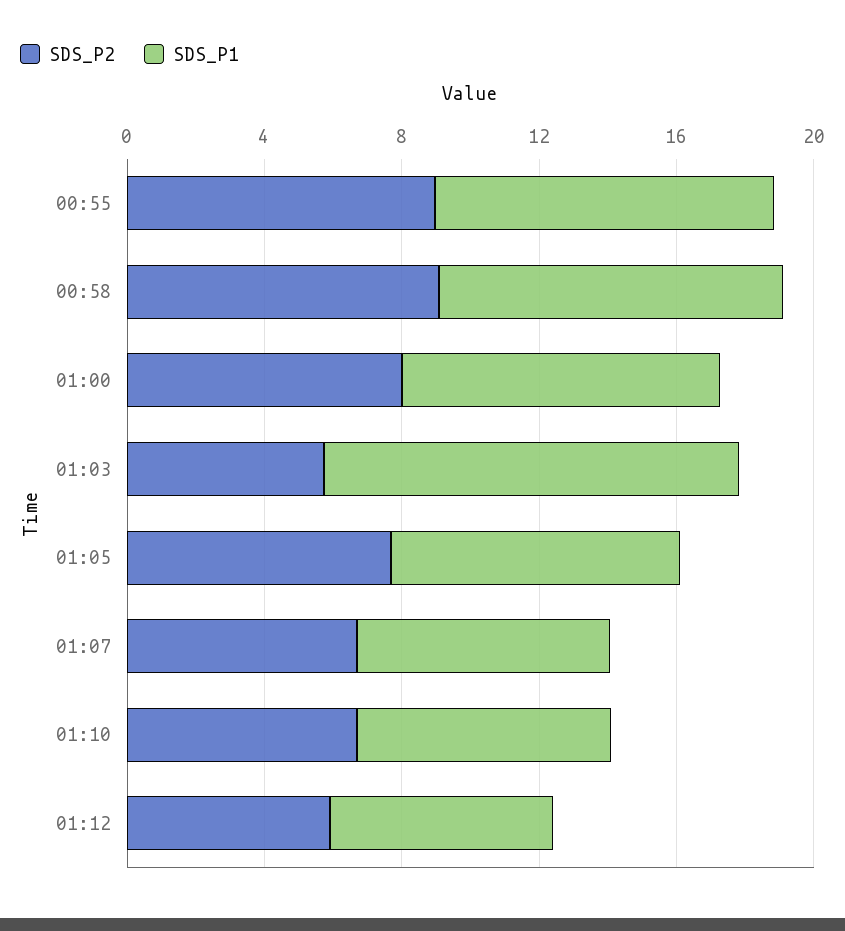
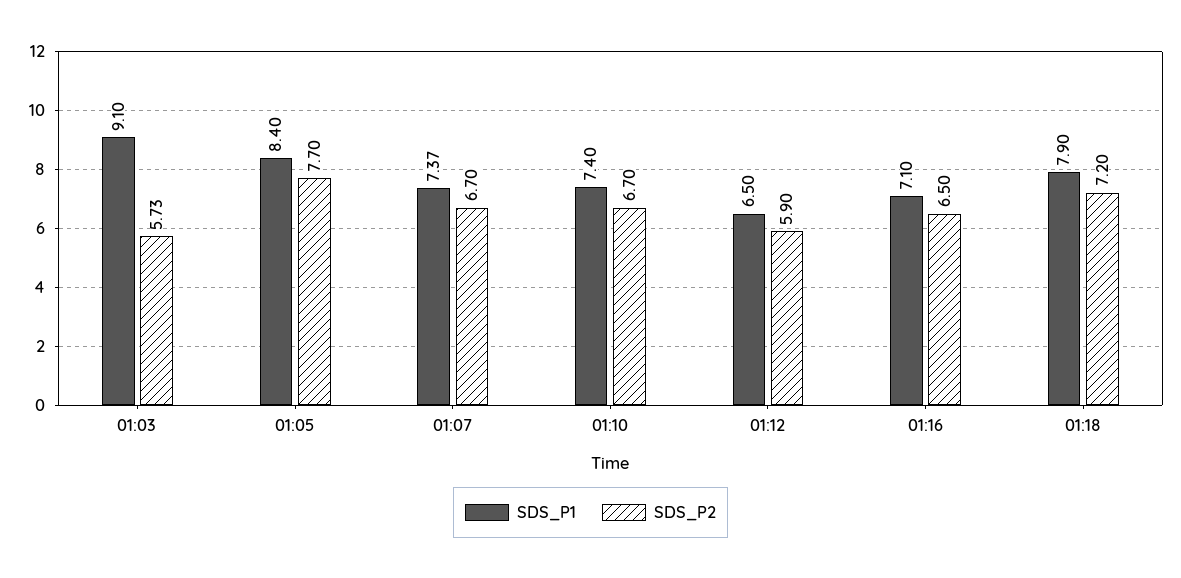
SDS_P2, 00:55: 9 -> none
SDS_P1, 00:55: 10 -> none
SDS_P2, 00:58: 9 -> none
SDS_P1, 00:58: 10 -> none
SDS_P2, 01:00: 8 -> none
SDS_P1, 01:00: 9 -> none
SDS_P1, 01:03: 12 -> 9.1
SDS_P1, 01:16: none -> 7.1
SDS_P2, 01:16: none -> 6.5
SDS_P1, 01:18: none -> 7.9
SDS_P2, 01:18: none -> 7.2

